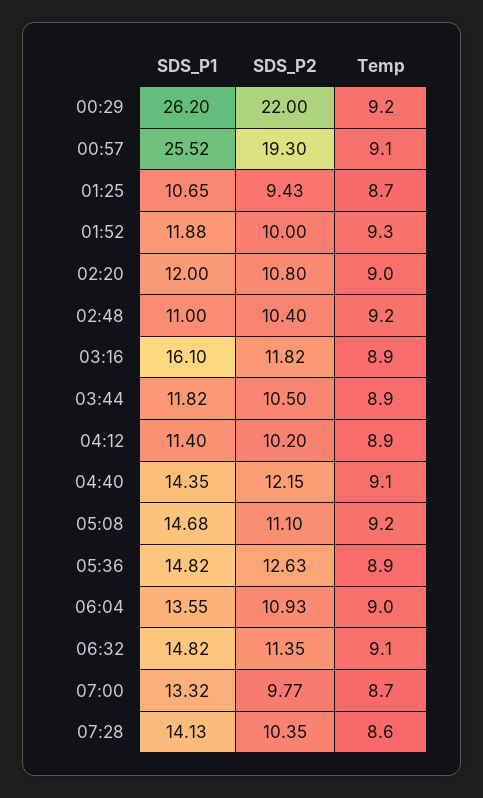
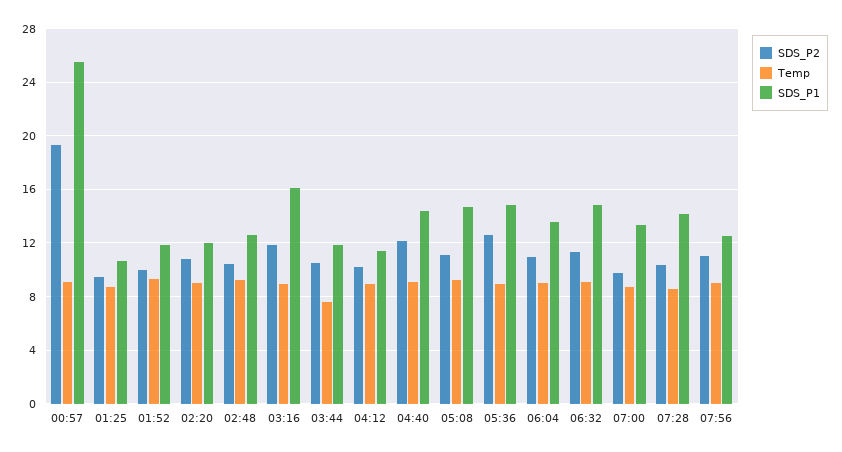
SDS_P1, 00:29: 26.2 -> none
SDS_P2, 00:29: 22 -> none
Temp, 00:29: 9.2 -> none
SDS_P1, 02:48: 11 -> 12.5
Temp, 03:44: 8.9 -> 7.5
SDS_P2, 07:56: none -> 11
Temp, 07:56: none -> 9
SDS_P1, 07:56: none -> 12.5

